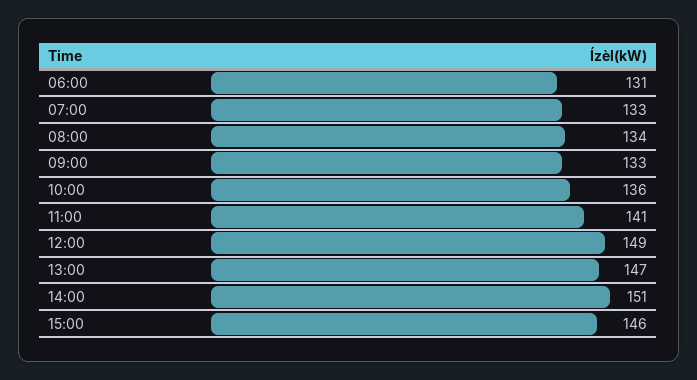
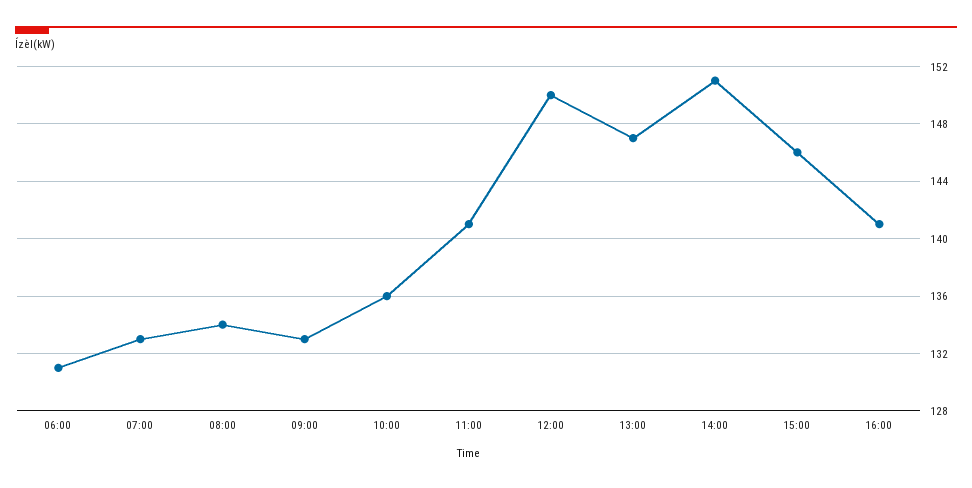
12:00: 149 -> 150
16:00: none -> 141

